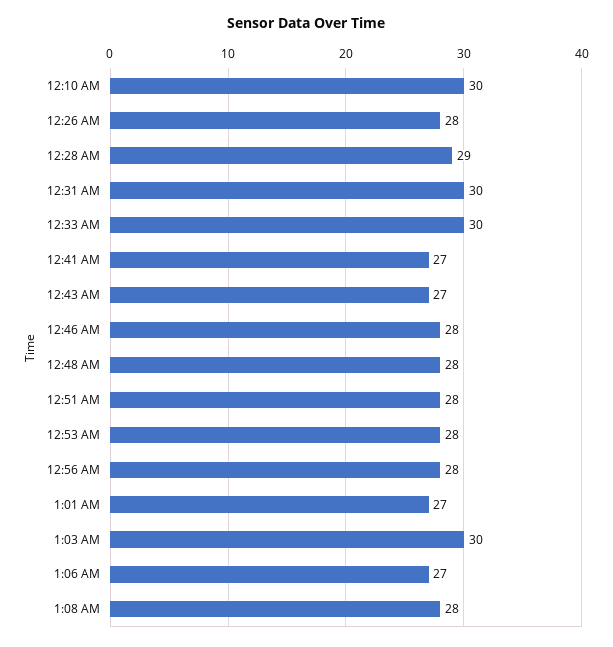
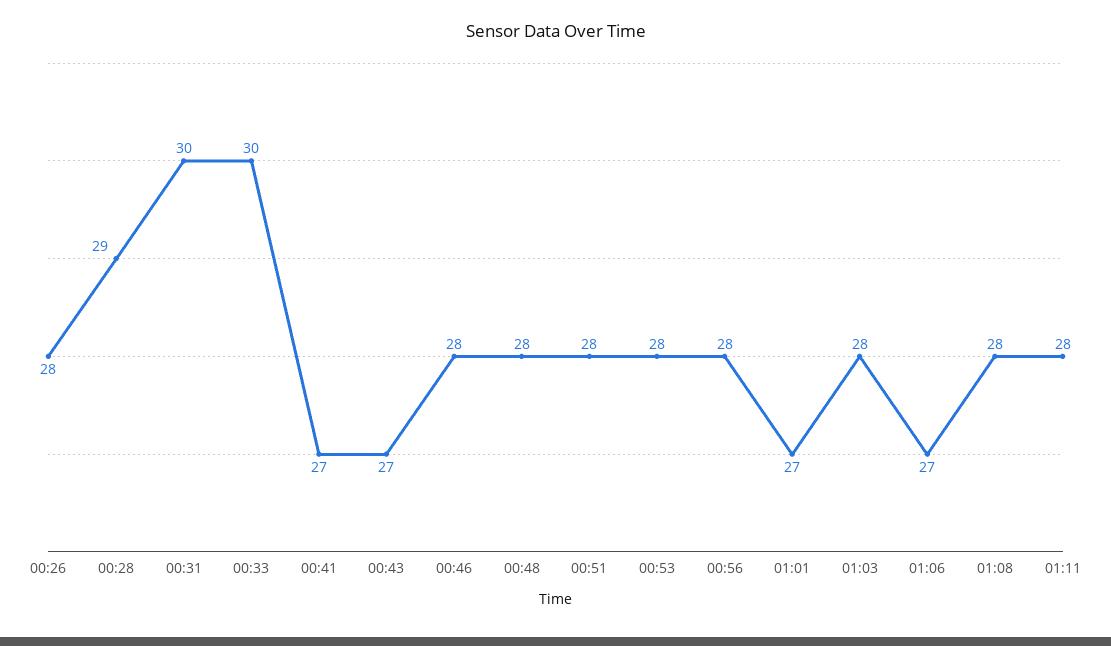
12:10 AM: 30 -> none
1:03 AM: 30 -> 28
01:11: none -> 28

